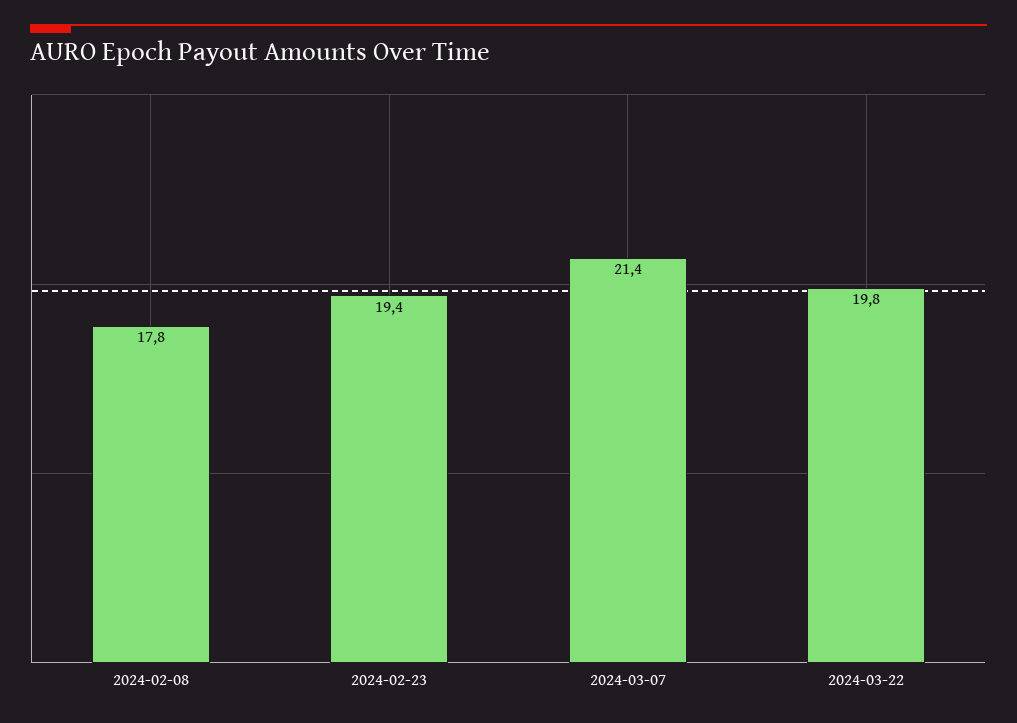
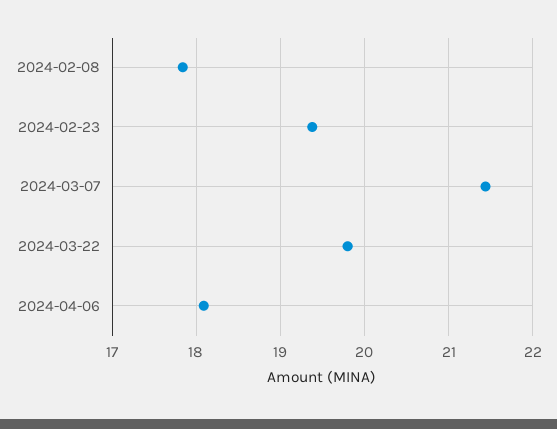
2024-04-06: none -> 18.1

